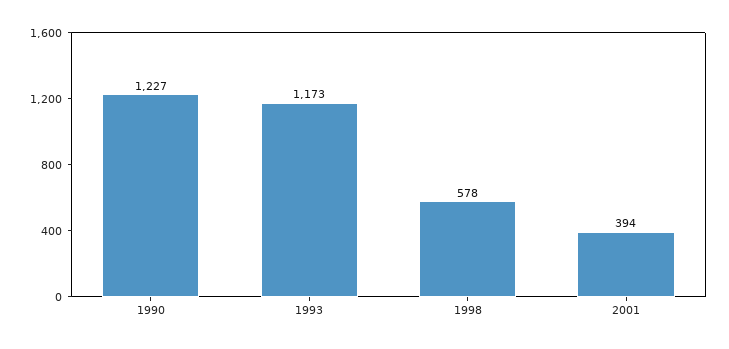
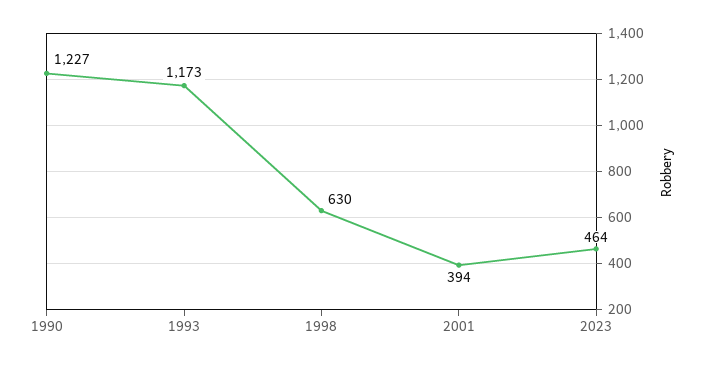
1998: 578 -> 630
2023: none -> 464

